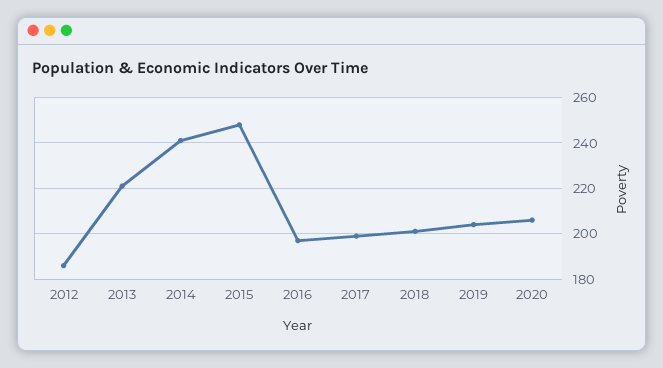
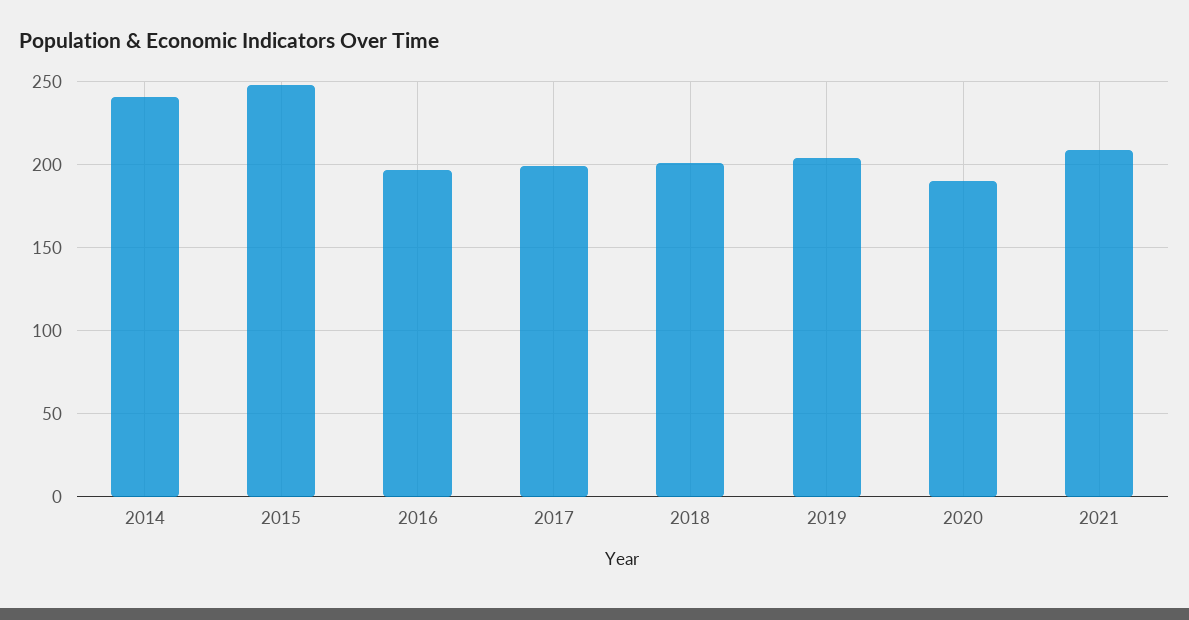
2012: 185 -> none
2013: 220 -> none
2020: 205 -> 190
2021: none -> 210

